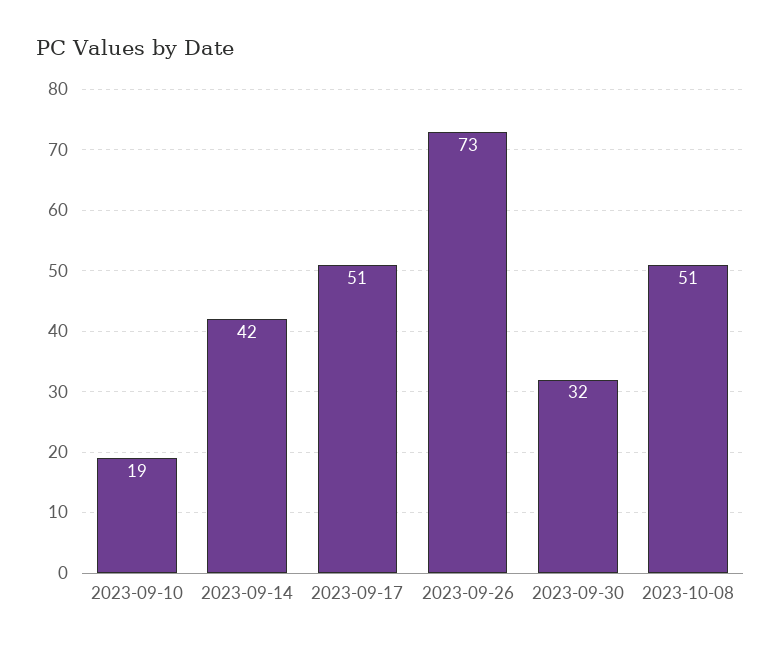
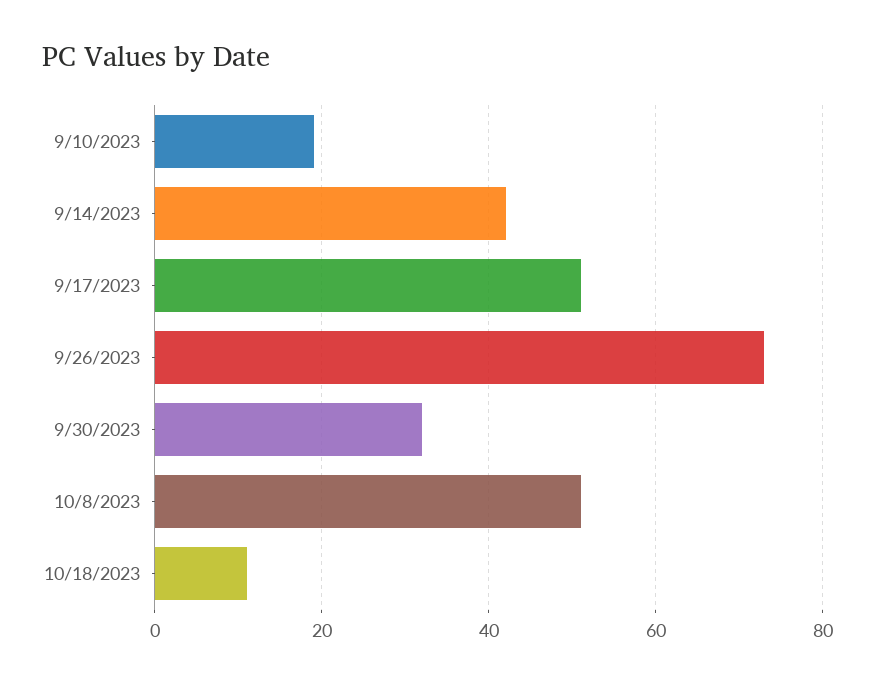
10/18/2023: none -> 10

